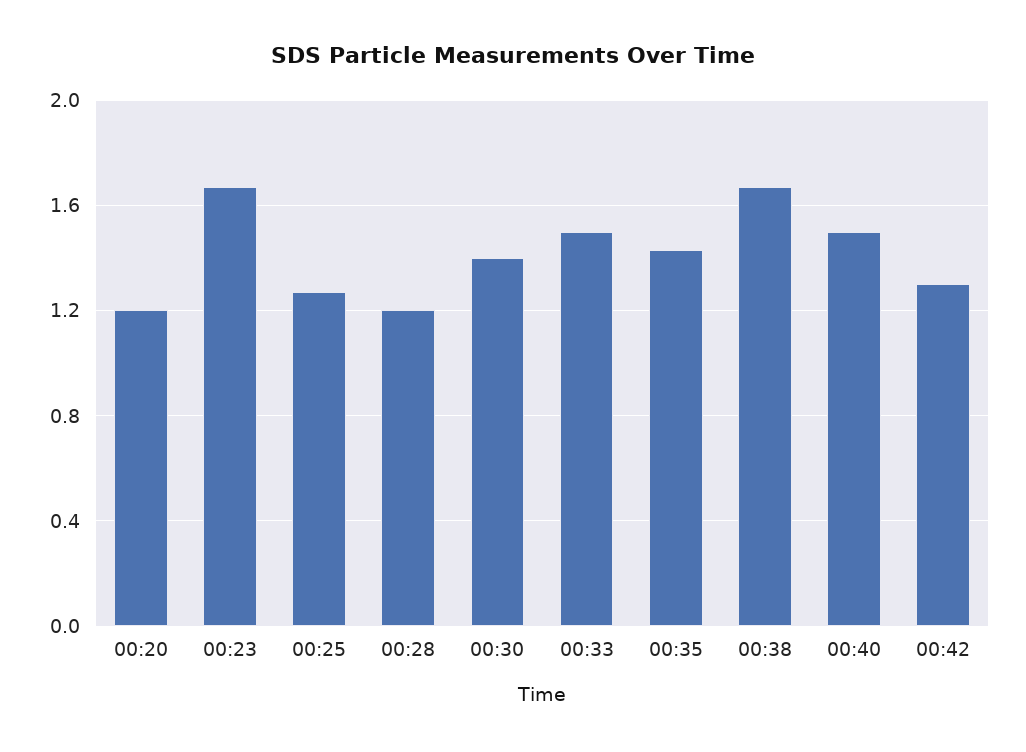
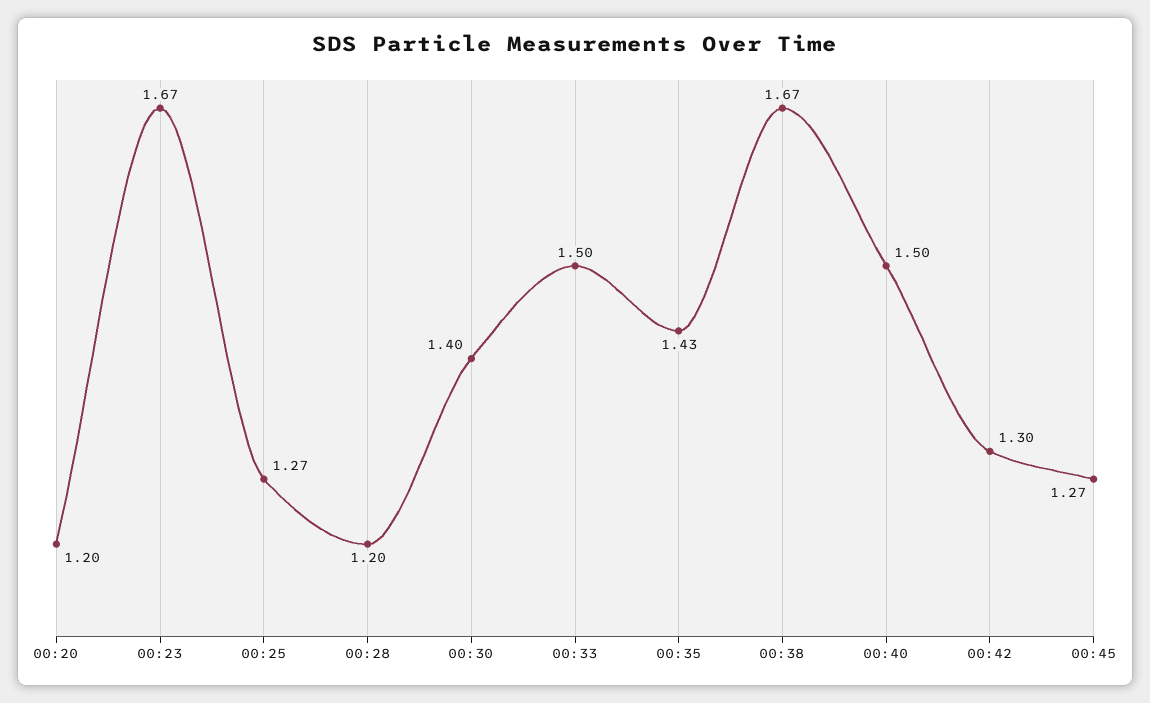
00:45: none -> 1.27

